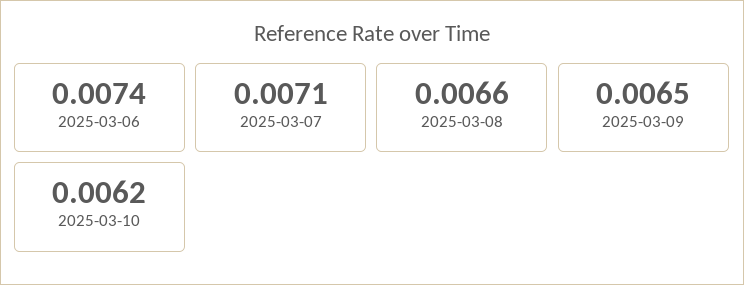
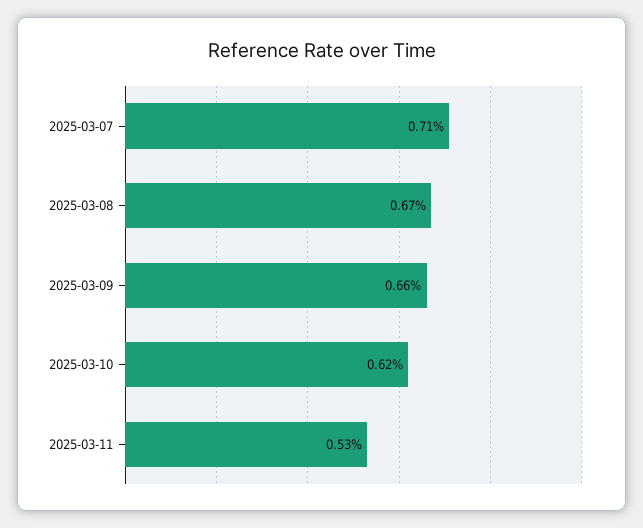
2025-03-06: 0.0074 -> none
2025-03-08: 0.0066 -> 0.0067
2025-03-09: 0.0065 -> 0.0066
2025-03-11: none -> 0.0053

